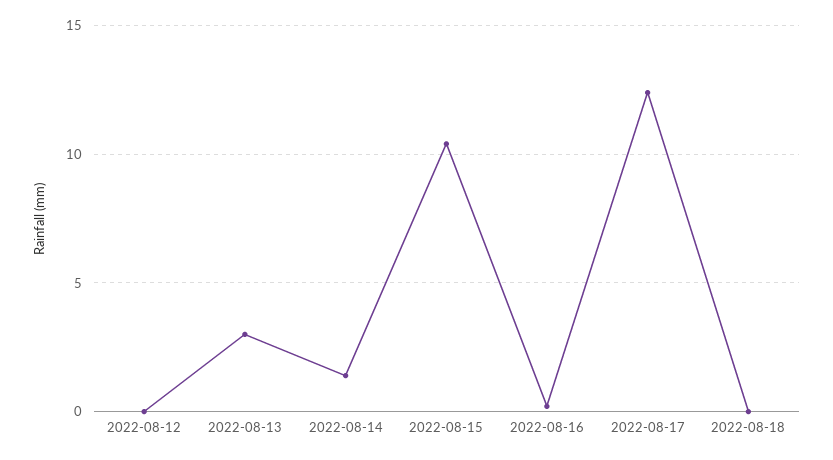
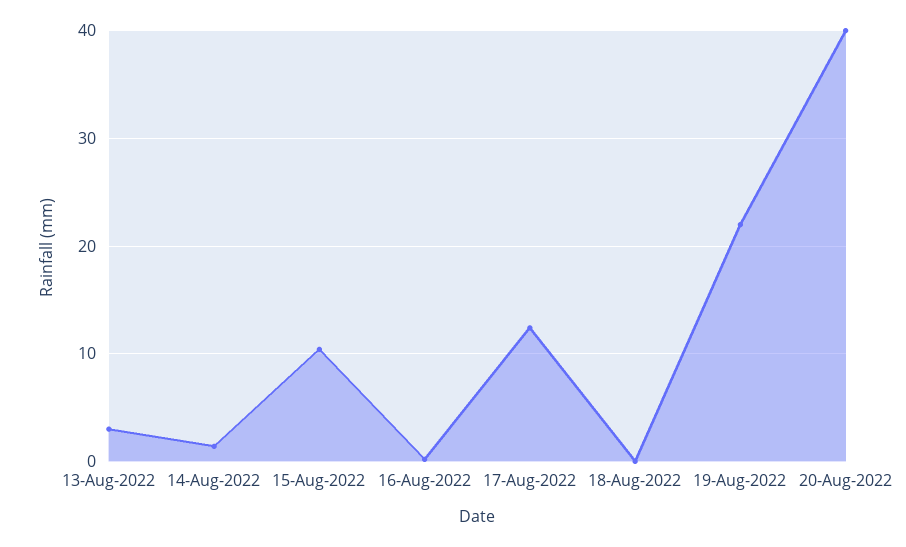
2022-08-12: 0 -> none
19-Aug-2022: none -> 22
20-Aug-2022: none -> 40

